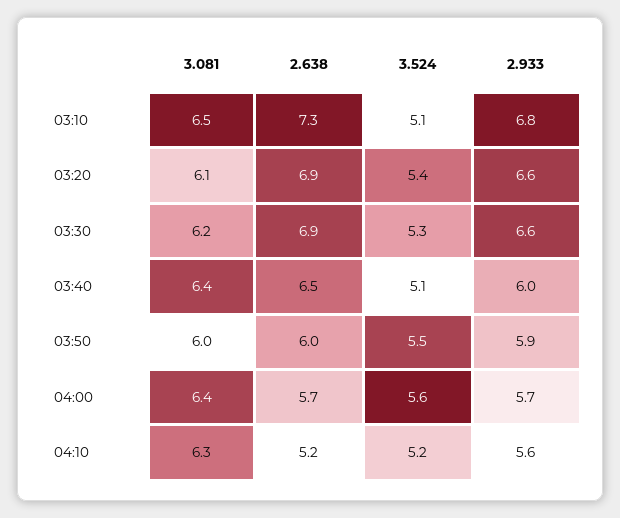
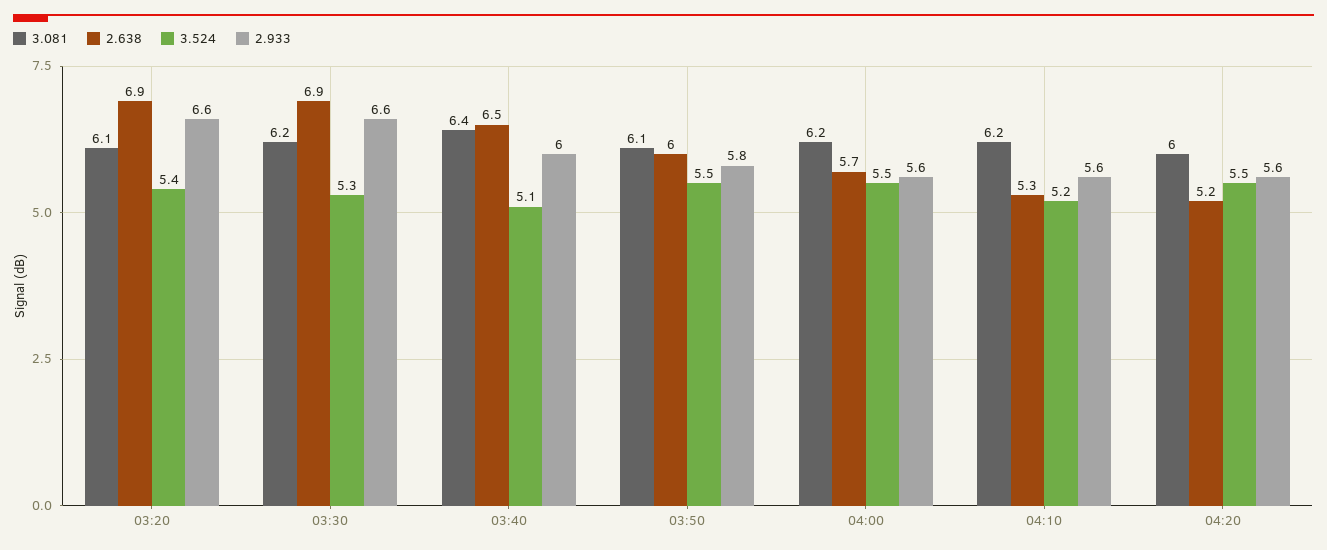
3.081, 03:10: 6.5 -> none
2.638, 03:10: 7.3 -> none
3.524, 03:10: 5.1 -> none
2.933, 03:10: 6.8 -> none
3.081, 03:50: 6 -> 6.1
2.933, 03:50: 5.9 -> 5.8
3.081, 04:00: 6.4 -> 6.2
3.524, 04:00: 5.6 -> 5.5
2.933, 04:00: 5.7 -> 5.6
3.081, 04:10: 6.3 -> 6.2
2.638, 04:10: 5.2 -> 5.3
3.081, 04:20: none -> 6
2.638, 04:20: none -> 5.2
3.524, 04:20: none -> 5.5
2.933, 04:20: none -> 5.6

